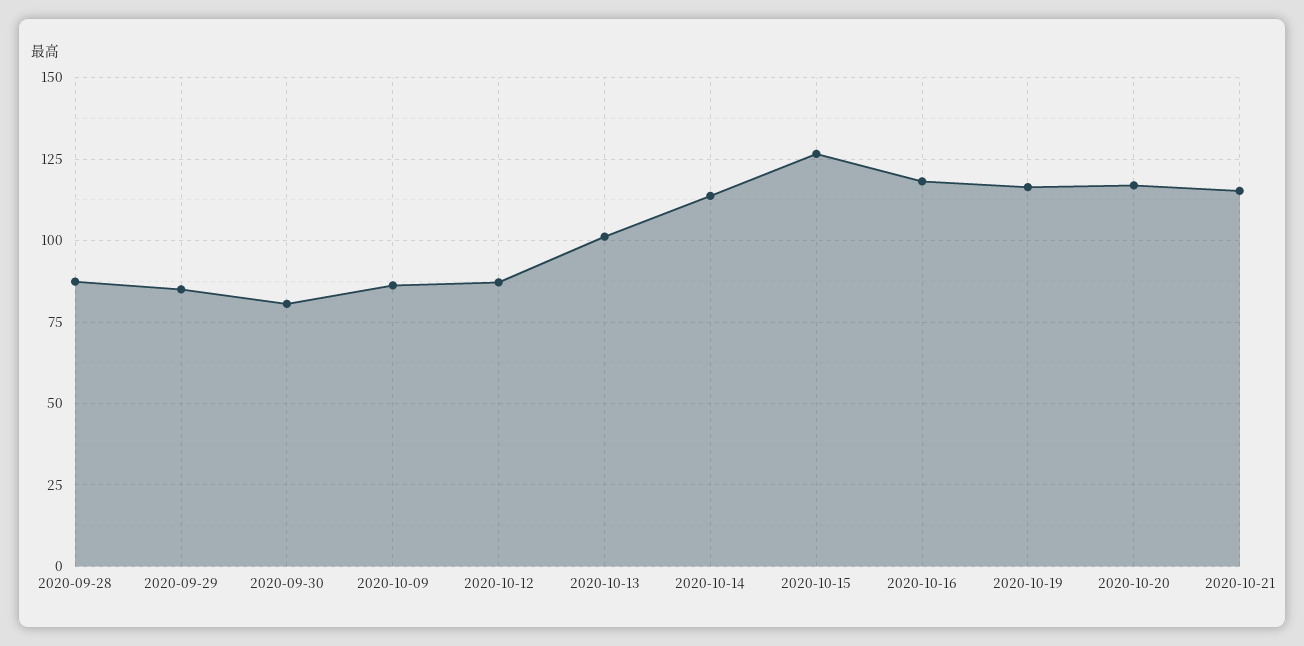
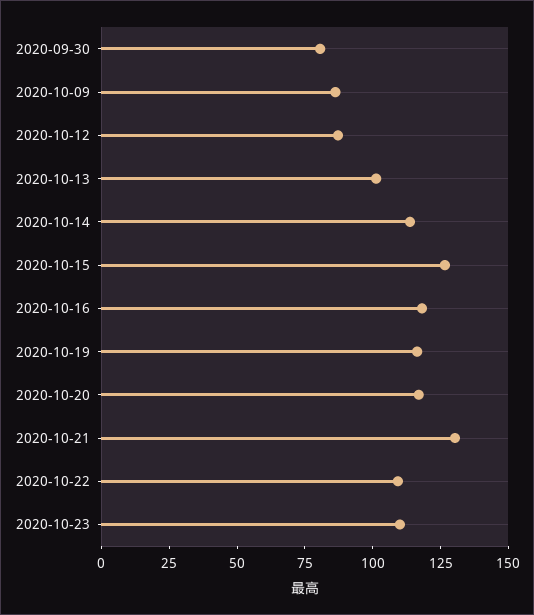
2020-09-28: 87.5 -> none
2020-09-29: 85 -> none
2020-10-21: 115 -> 130
2020-10-22: none -> 110
2020-10-23: none -> 110

